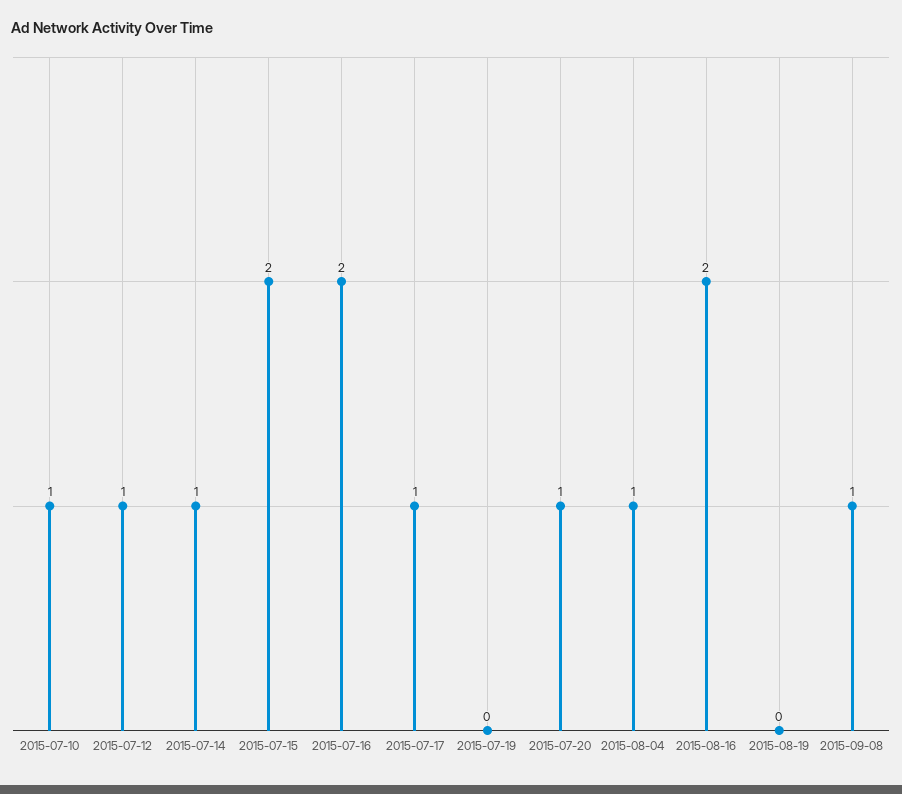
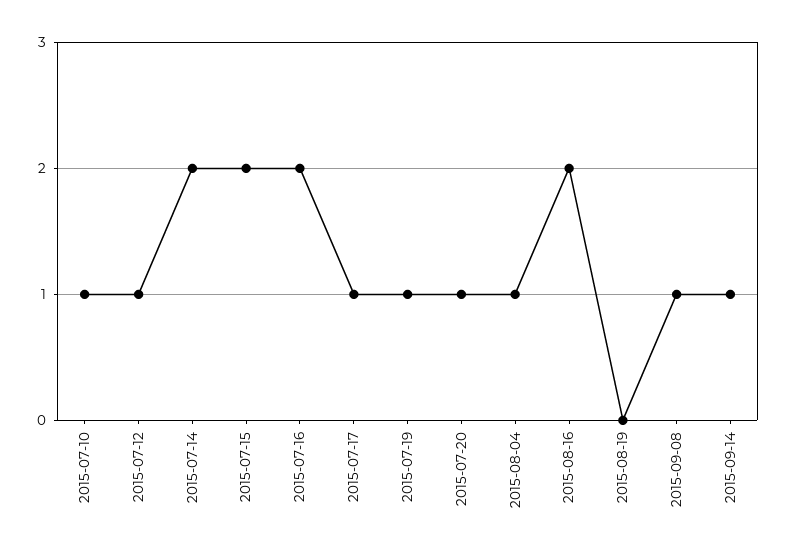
2015-07-14: 1 -> 2
2015-07-19: 0 -> 1
2015-09-14: none -> 1

